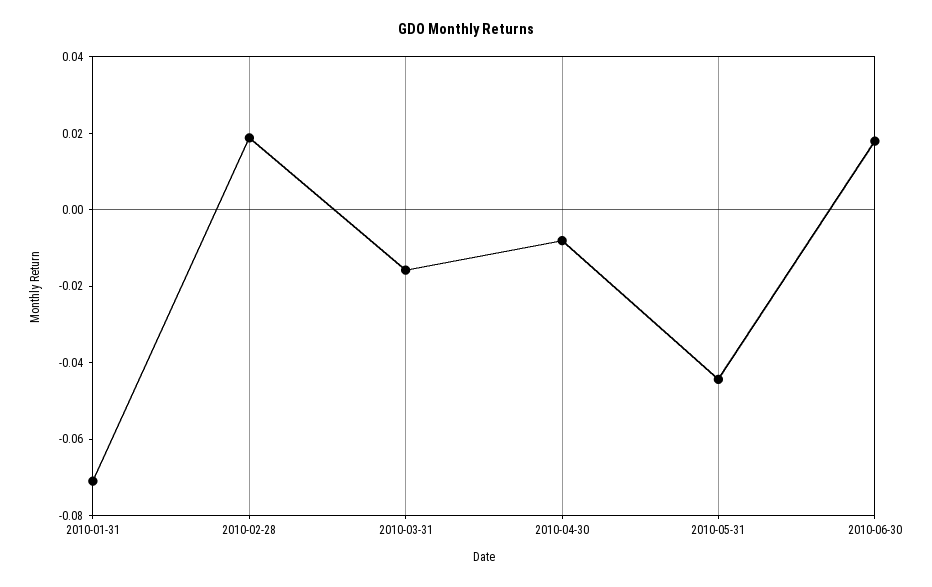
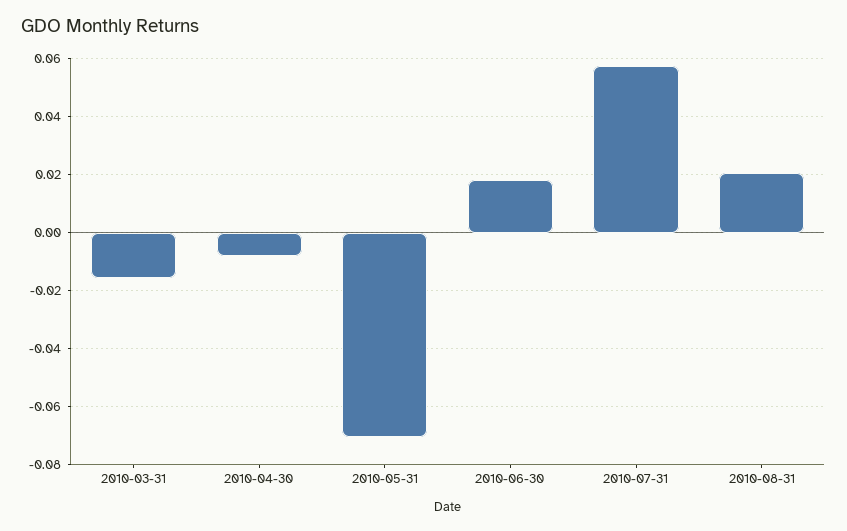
2010-01-31: -0.07 -> none
2010-02-28: 0.02 -> none
2010-05-31: -0.045 -> -0.07
2010-07-31: none -> 0.0575
2010-08-31: none -> 0.02

